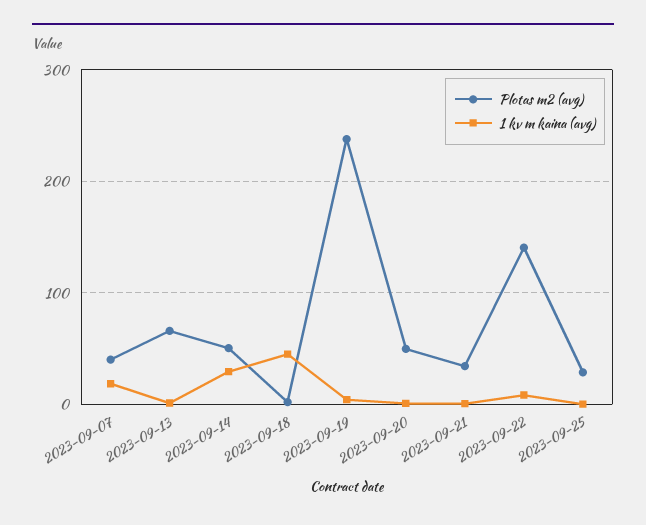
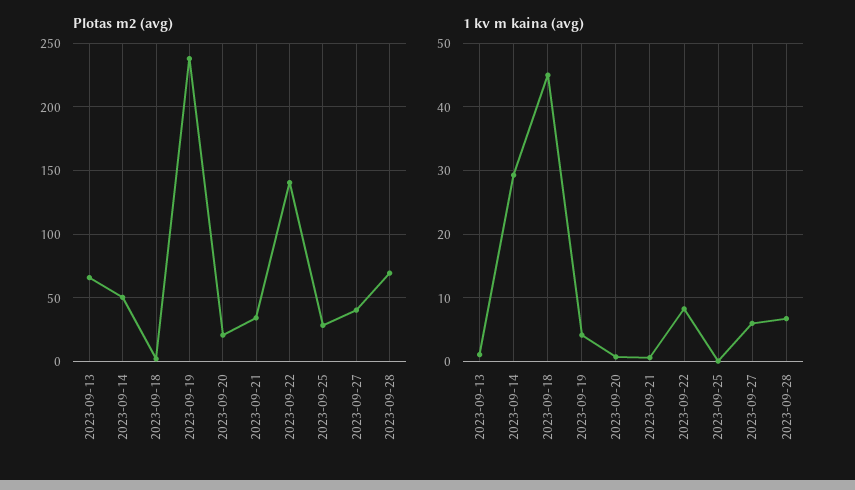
Plotas m2 (avg), 2023-09-07: 40 -> none
1 kv m kaina (avg), 2023-09-07: 20 -> none
Plotas m2 (avg), 2023-09-20: 50 -> 20
Plotas m2 (avg), 2023-09-27: none -> 40
Plotas m2 (avg), 2023-09-28: none -> 70
1 kv m kaina (avg), 2023-09-27: none -> 6
1 kv m kaina (avg), 2023-09-28: none -> 7

